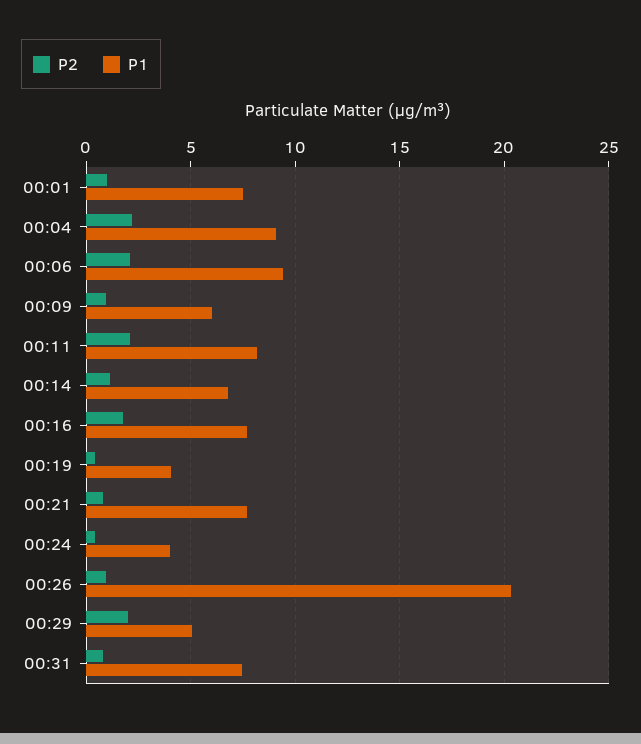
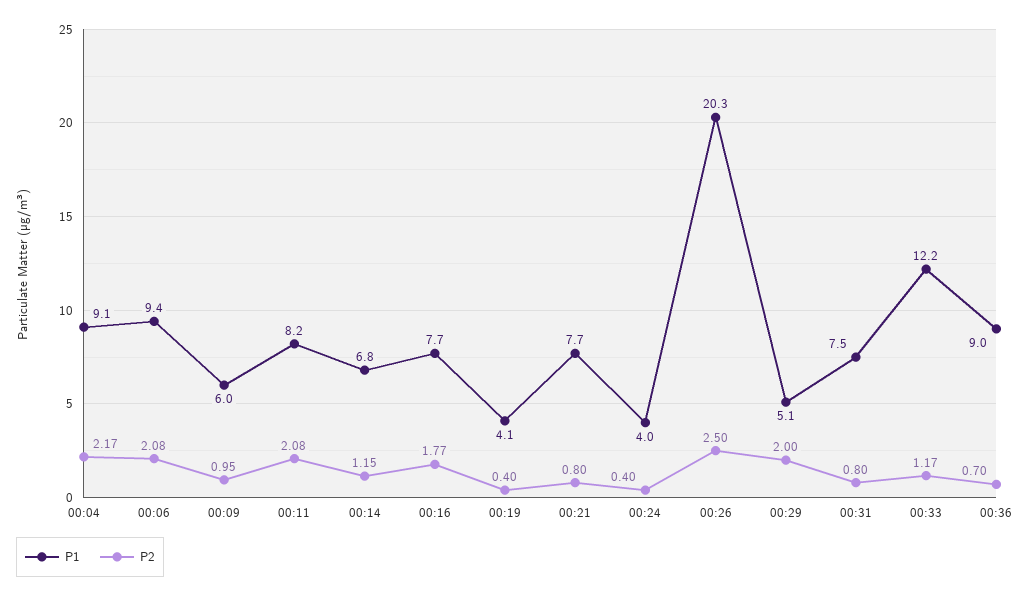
P2, 00:01: 1 -> none
P1, 00:01: 7.5 -> none
P2, 00:26: 1 -> 2.5
P1, 00:33: none -> 12.2
P2, 00:33: none -> 1.17
P1, 00:36: none -> 9
P2, 00:36: none -> 0.7

